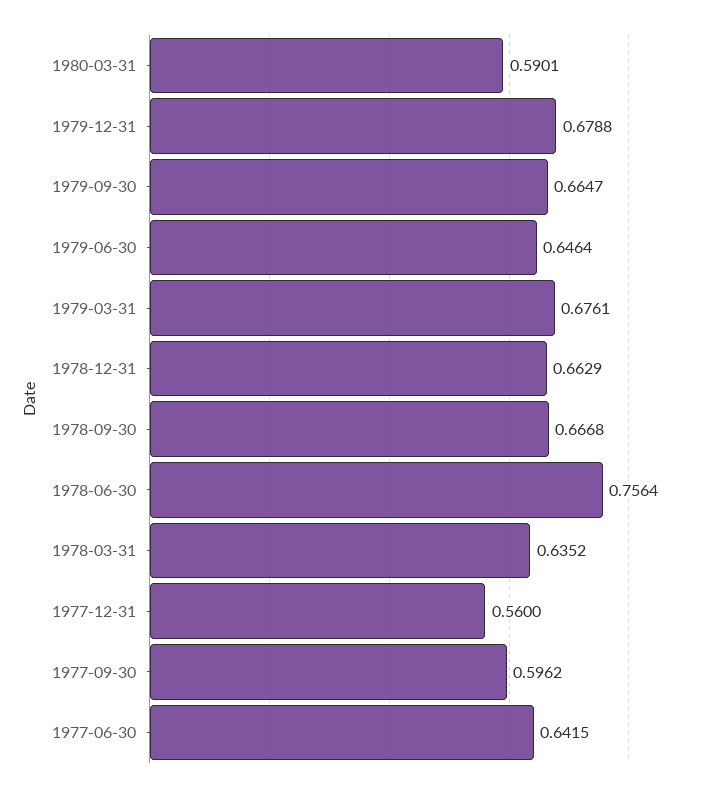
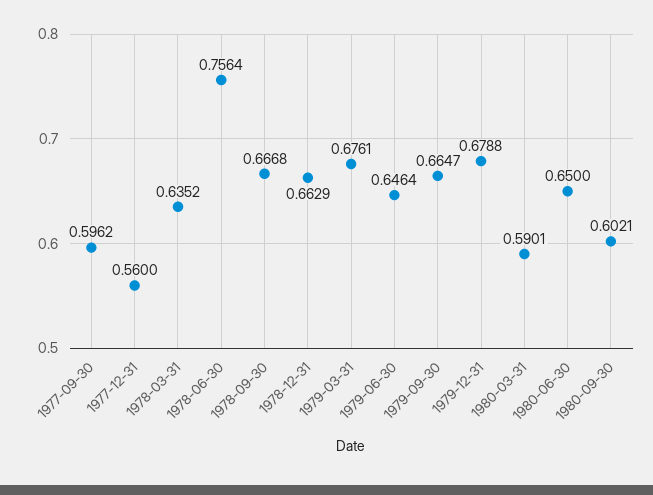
1977-06-30: 0.6415 -> none
1980-06-30: none -> 0.65
1980-09-30: none -> 0.6021

